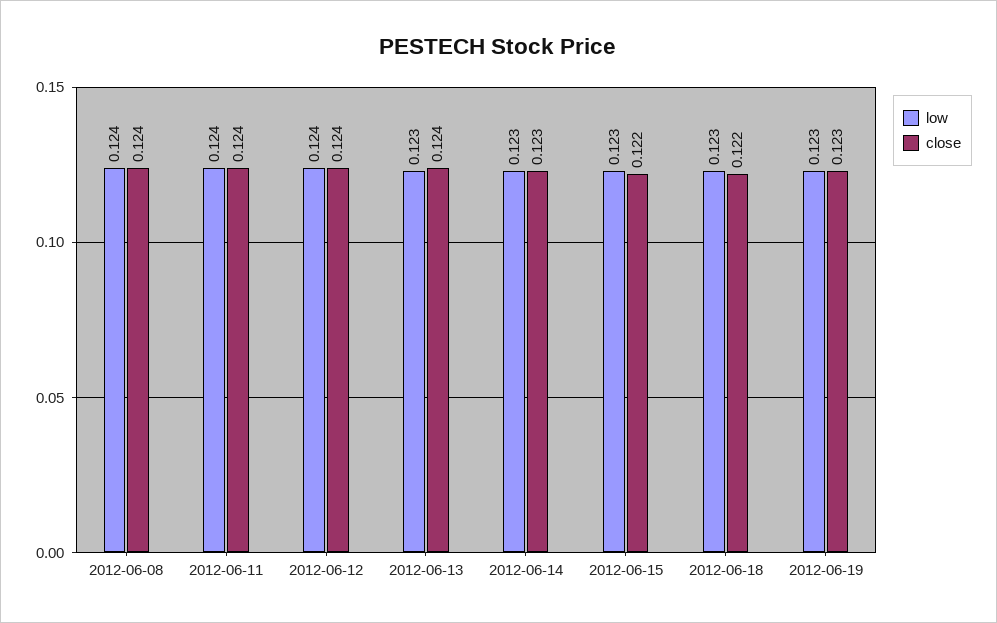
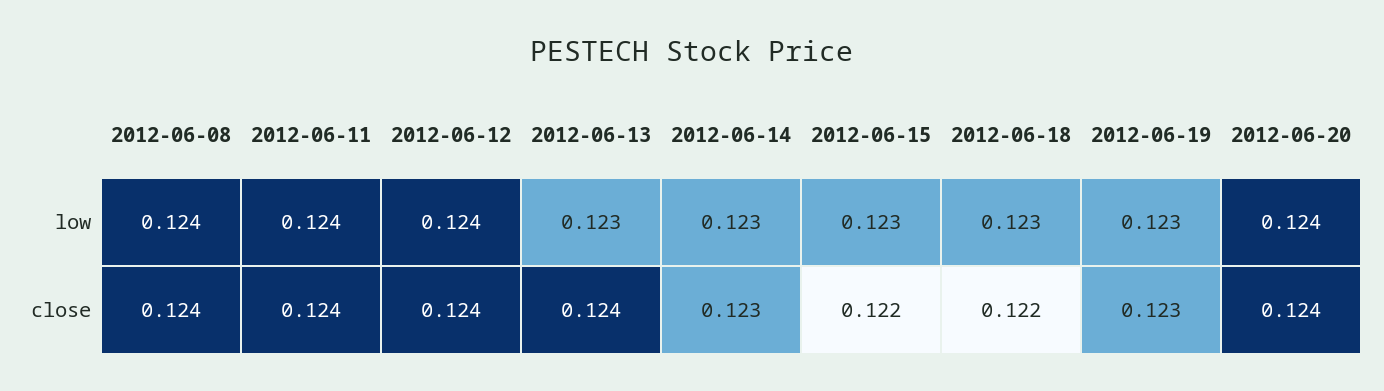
low, 2012-06-20: none -> 0.124
close, 2012-06-20: none -> 0.124

